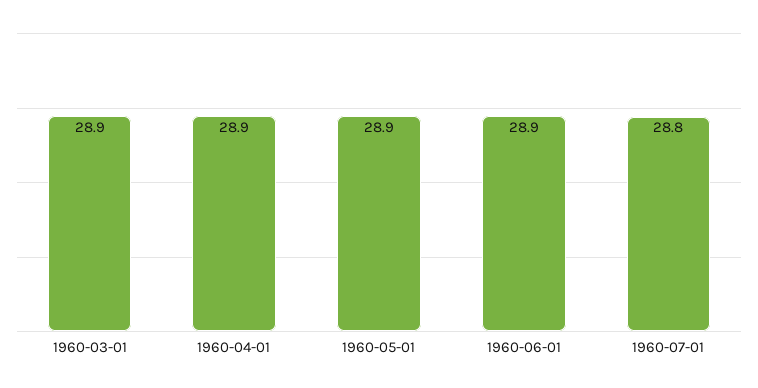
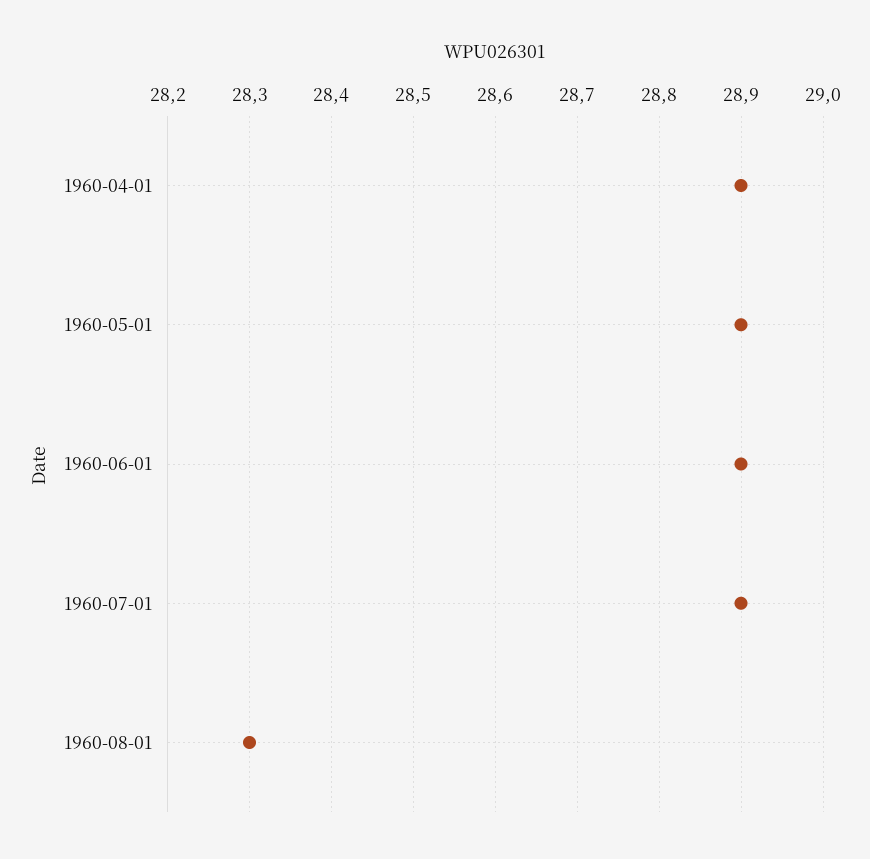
1960-03-01: 28.9 -> none
1960-07-01: 28.8 -> 28.9
1960-08-01: none -> 28.3

